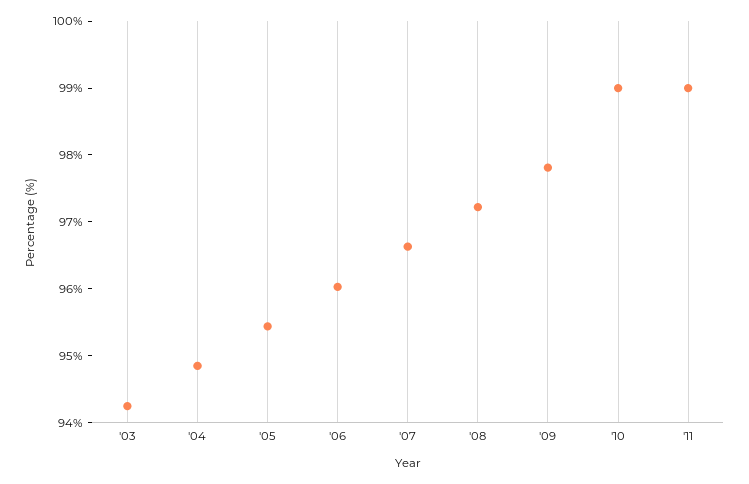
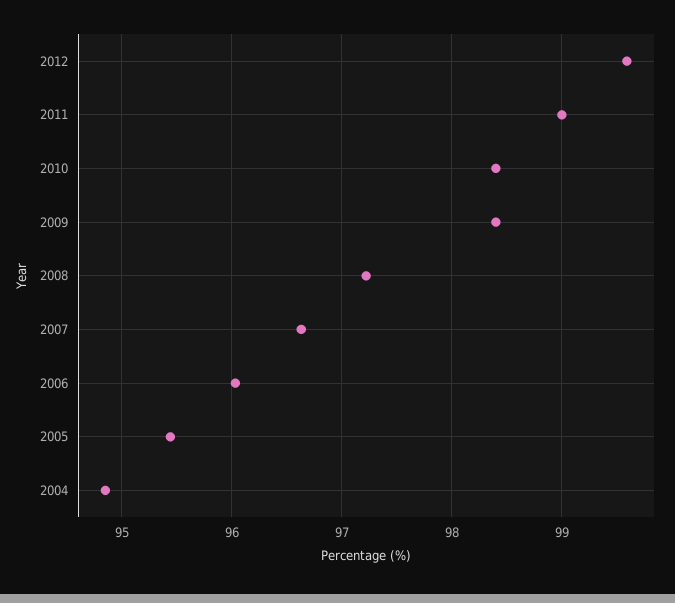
'03: 94.2 -> none
'09: 97.8 -> 98.4
'10: 99 -> 98.4
2012: none -> 99.6

